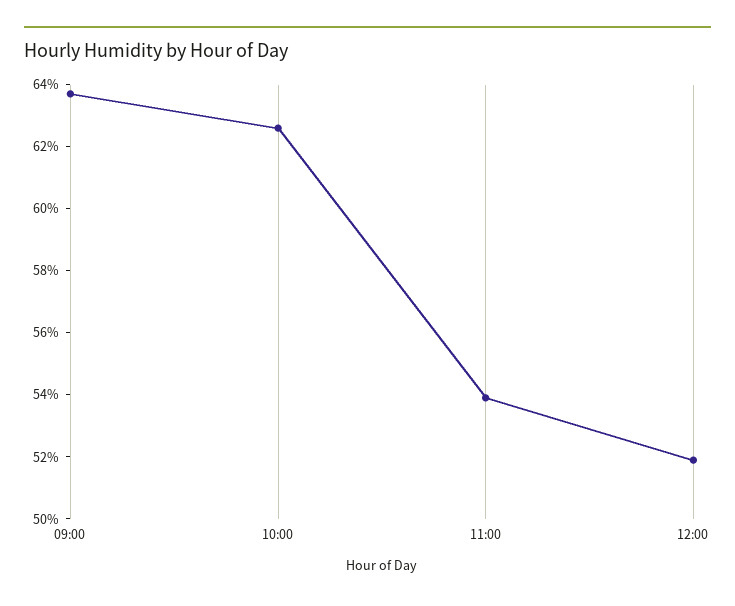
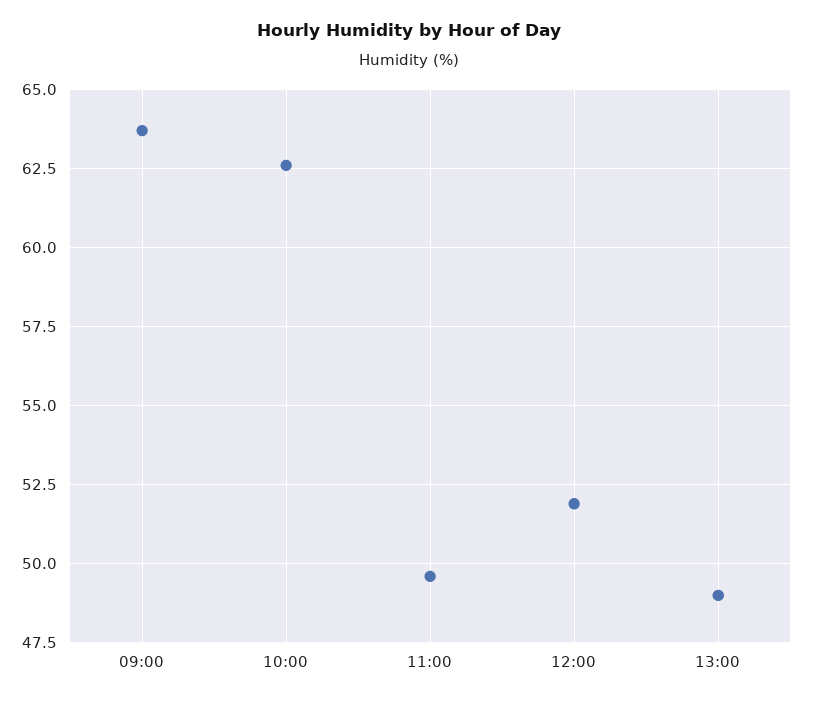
11:00: 54 -> 49.5
13:00: none -> 49

